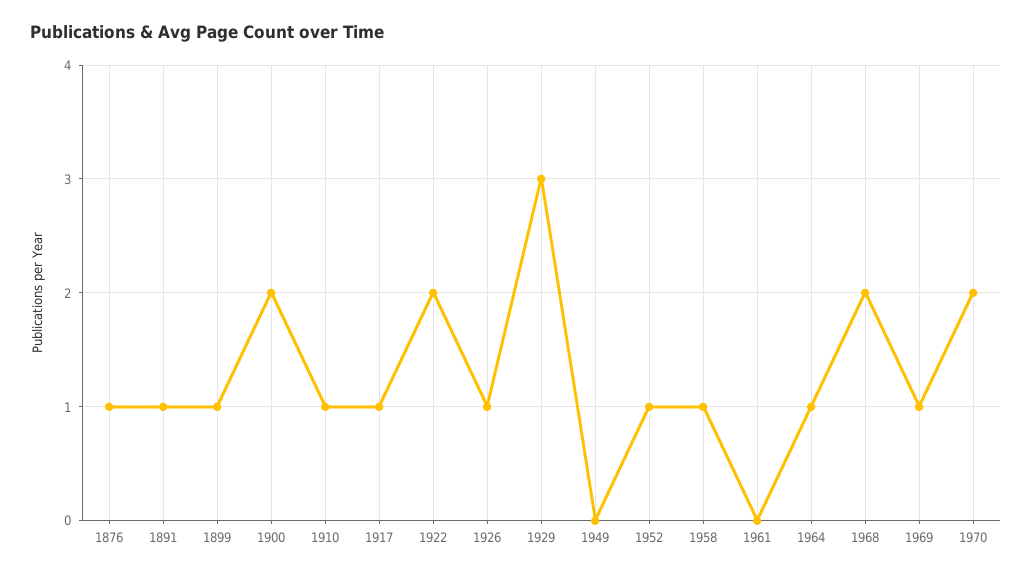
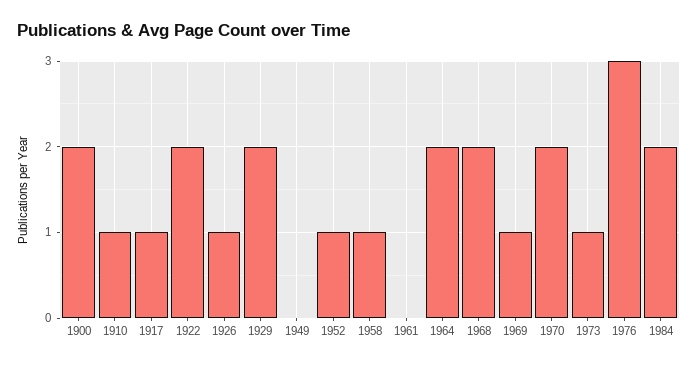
1876: 1 -> none
1891: 1 -> none
1899: 1 -> none
1929: 3 -> 2
1964: 1 -> 2
1973: none -> 1
1976: none -> 3
1984: none -> 2

